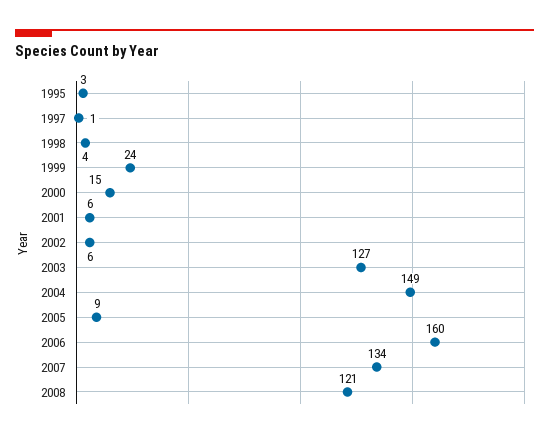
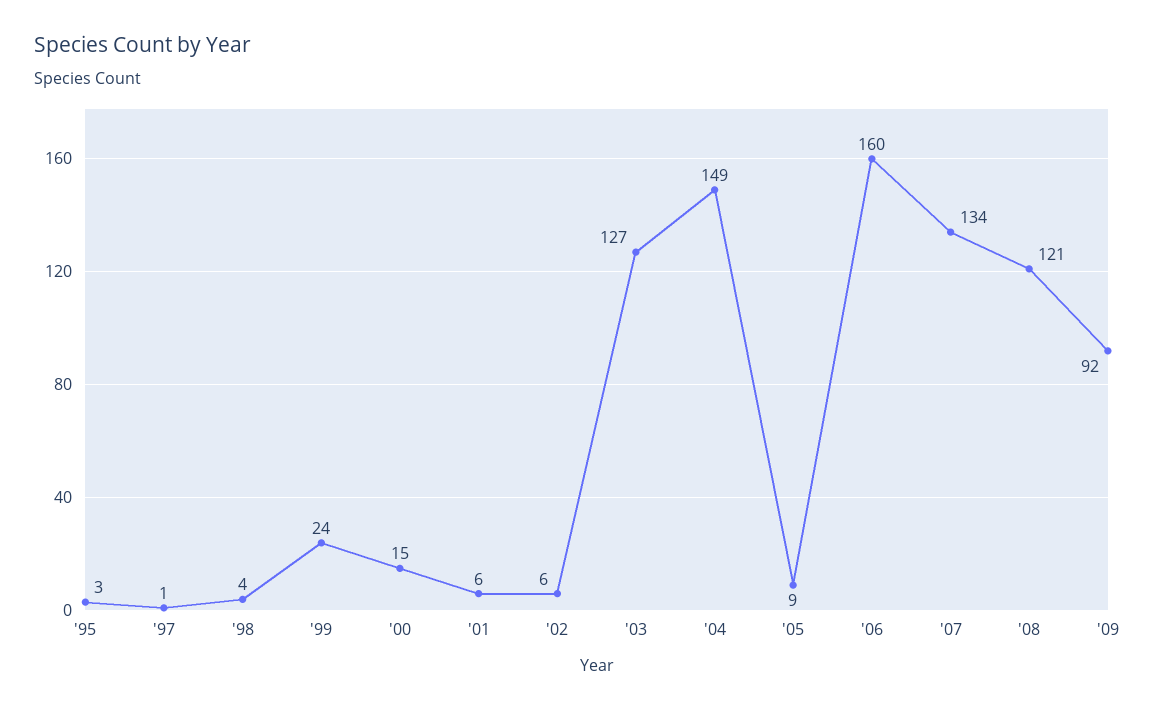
'09: none -> 92

